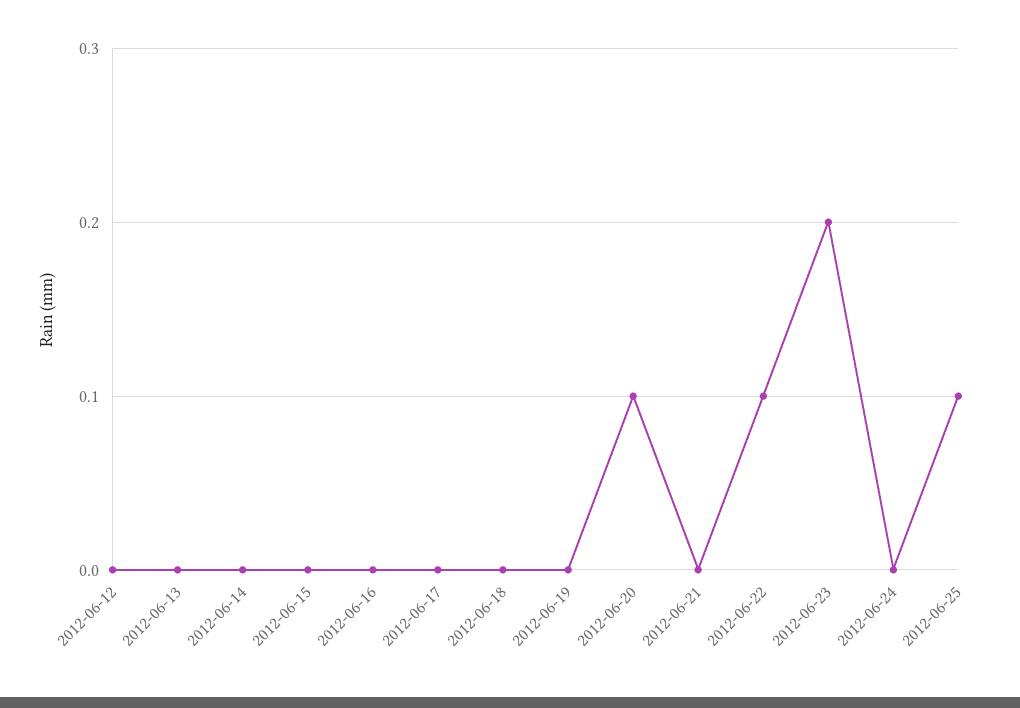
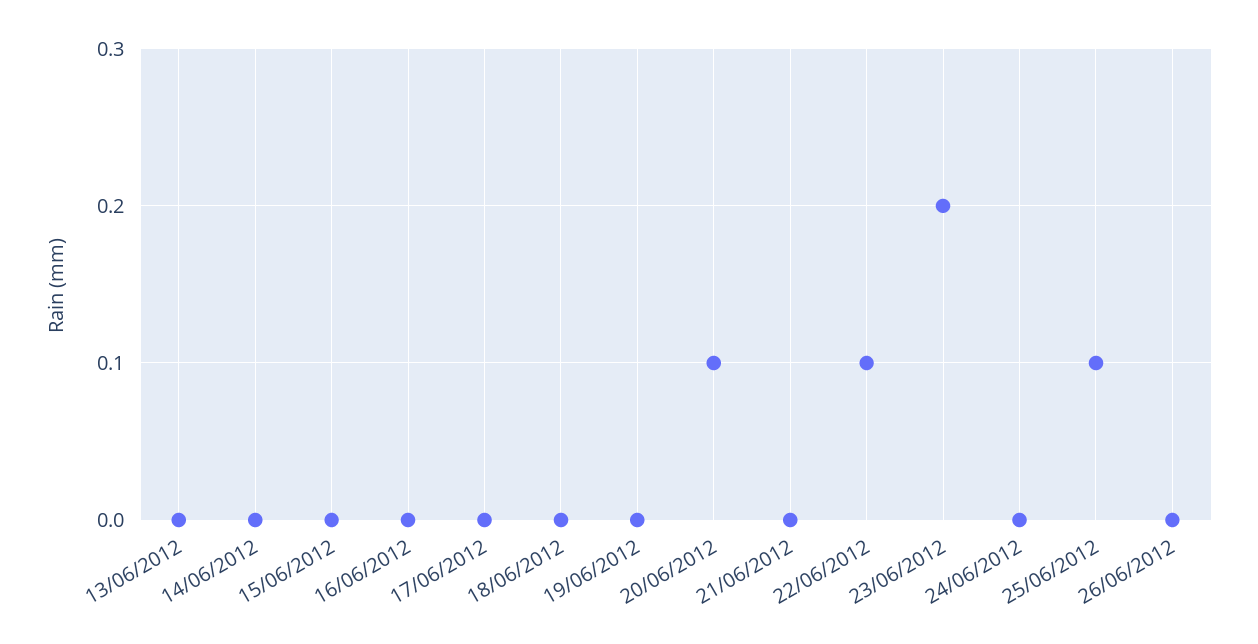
2012-06-12: 0 -> none
26/06/2012: none -> 0

